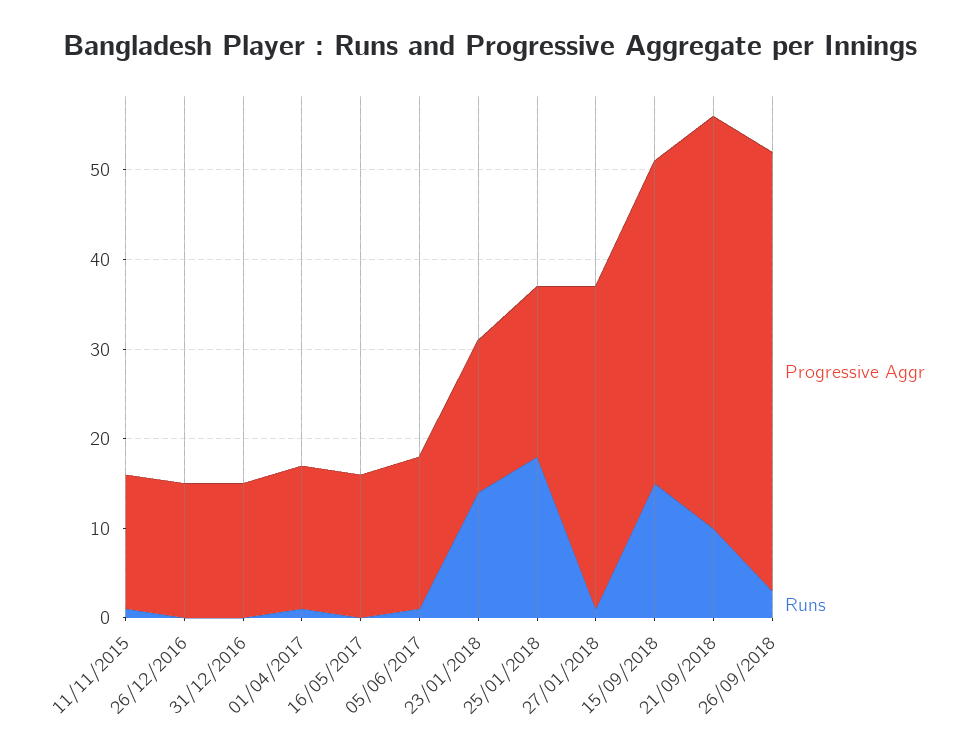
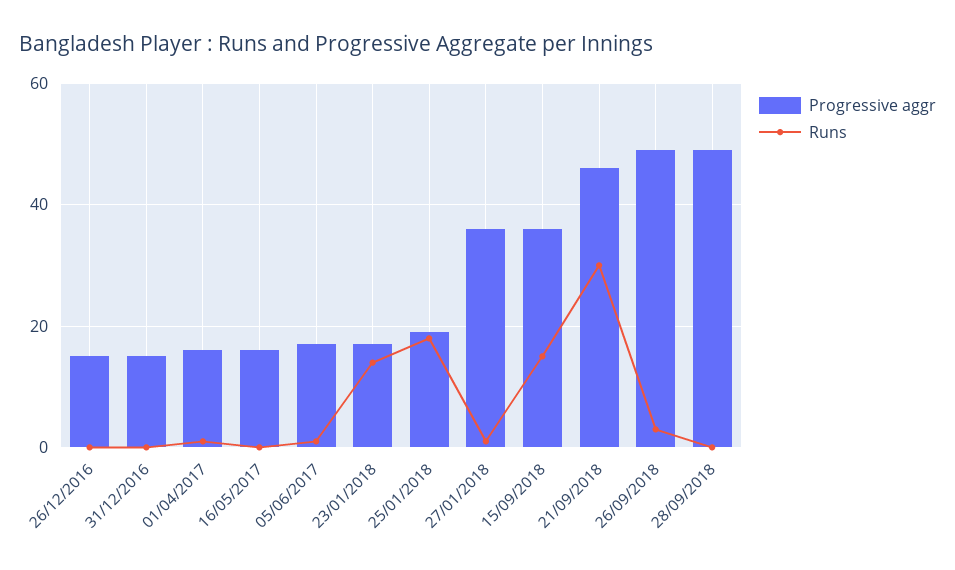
Progressive Aggr, 11/11/2015: 15 -> none
Runs, 11/11/2015: 1 -> none
Runs, 21/09/2018: 10 -> 30
Progressive Aggr, 28/09/2018: none -> 50
Runs, 28/09/2018: none -> 0

